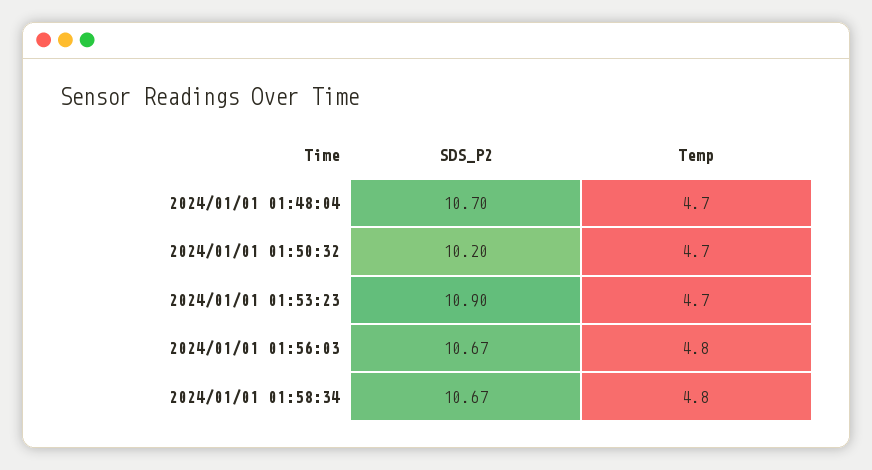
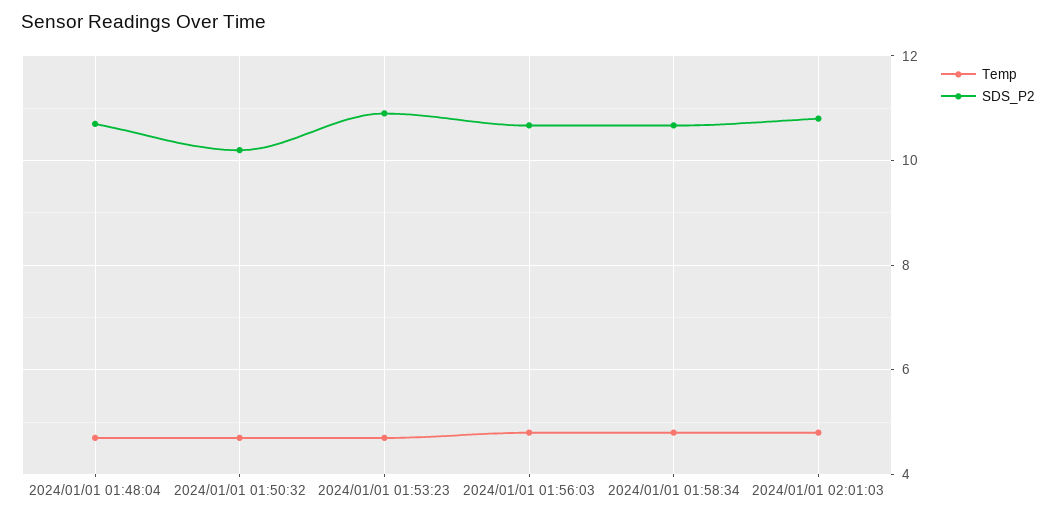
Temp, 2024/01/01 02:01:03: none -> 4.8
SDS_P2, 2024/01/01 02:01:03: none -> 10.8

